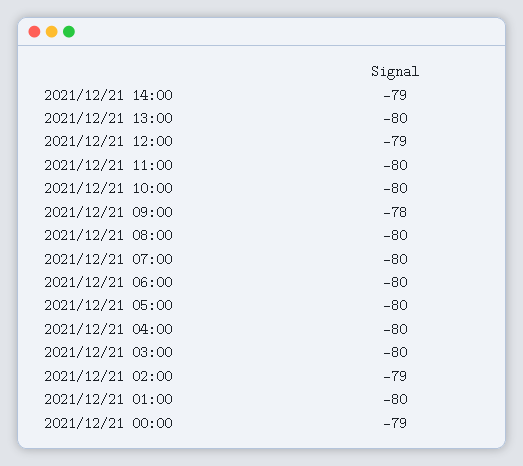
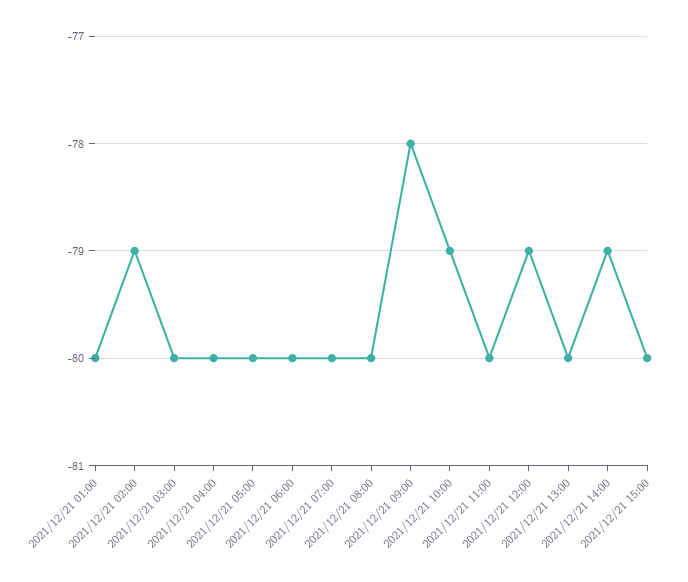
2021/12/21 10:00: -80 -> -79
2021/12/21 00:00: -79 -> none
2021/12/21 15:00: none -> -80

